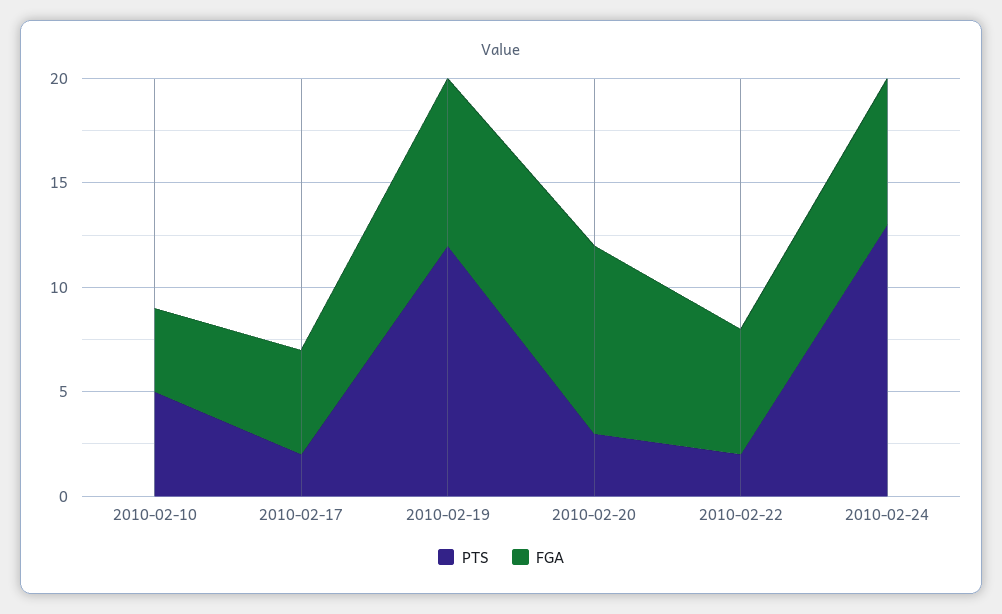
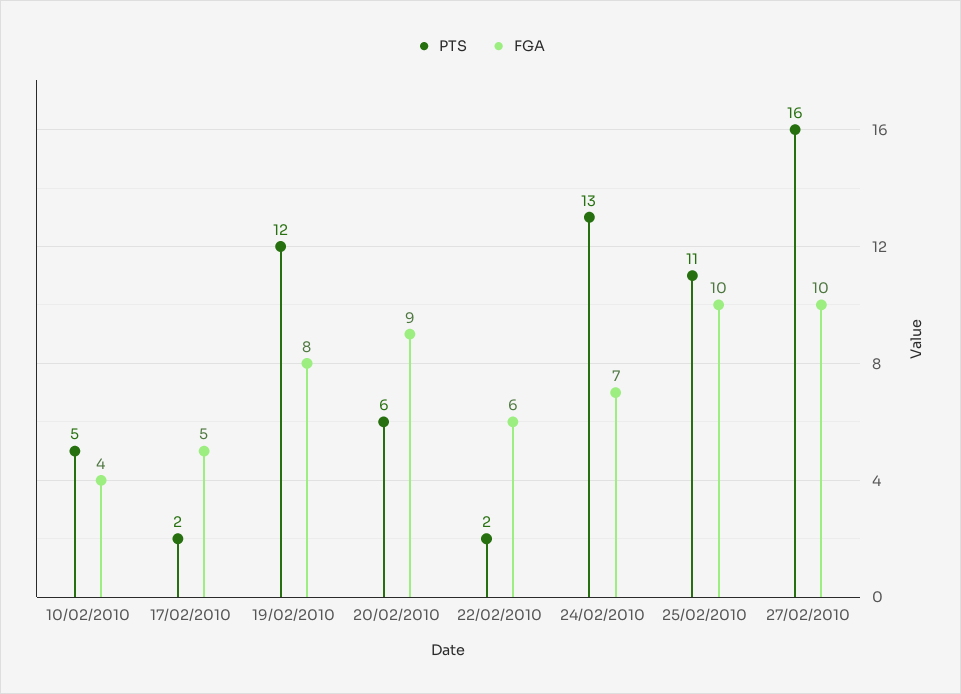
PTS, 2010-02-20: 3 -> 6
PTS, 25/02/2010: none -> 11
FGA, 25/02/2010: none -> 10
PTS, 27/02/2010: none -> 16
FGA, 27/02/2010: none -> 10

